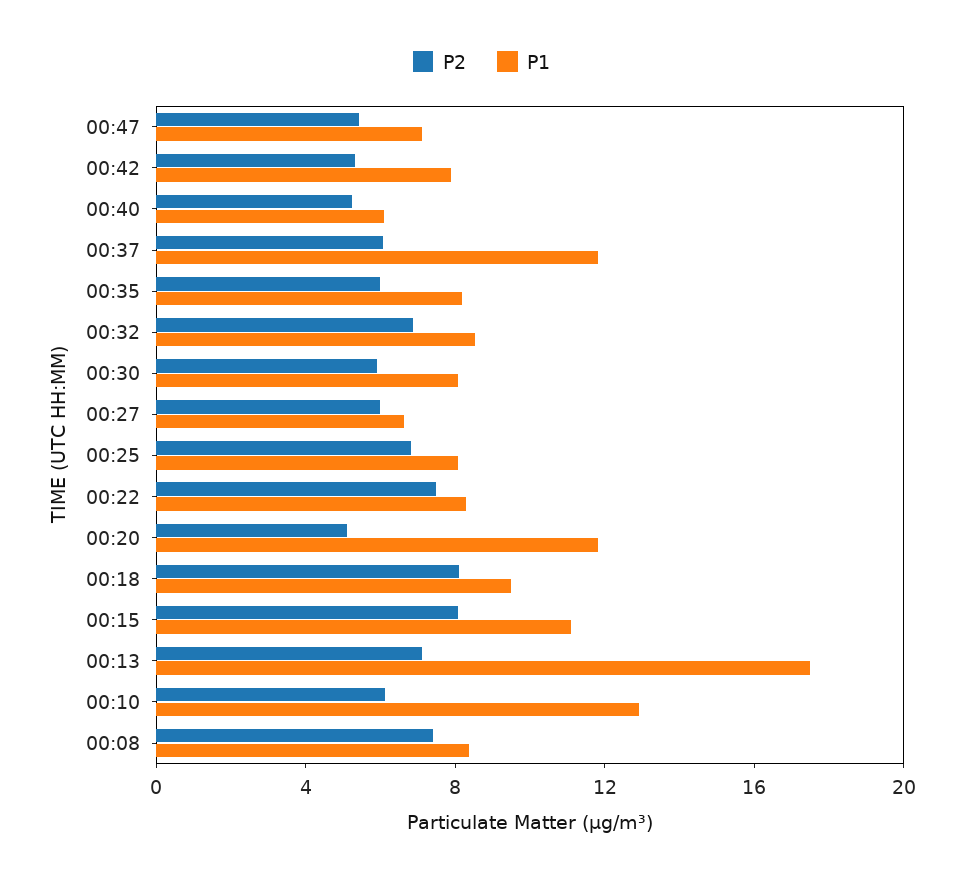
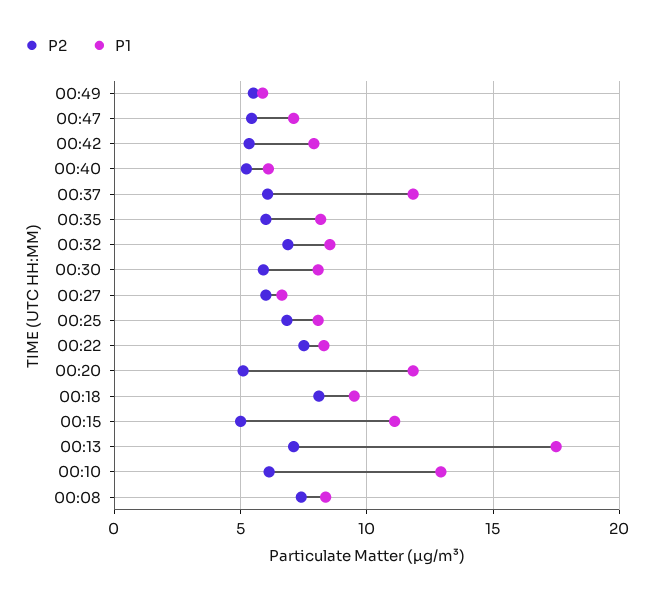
P2, 00:15: 8 -> 5
P2, 00:49: none -> 5.5
P1, 00:49: none -> 6

